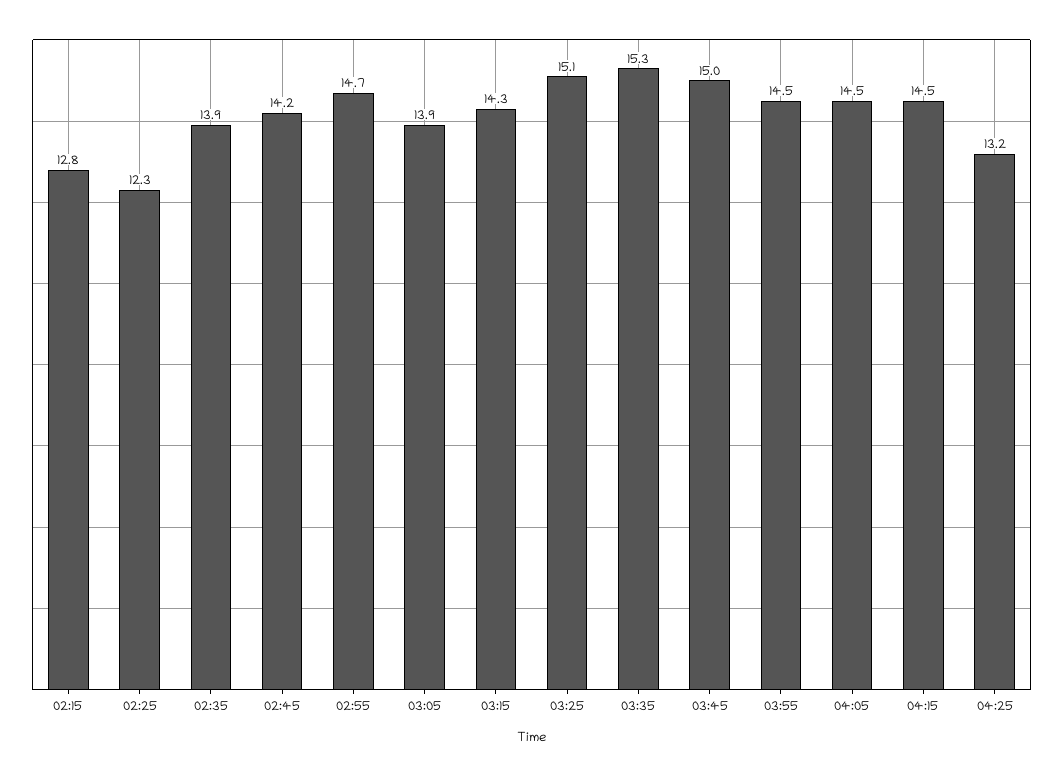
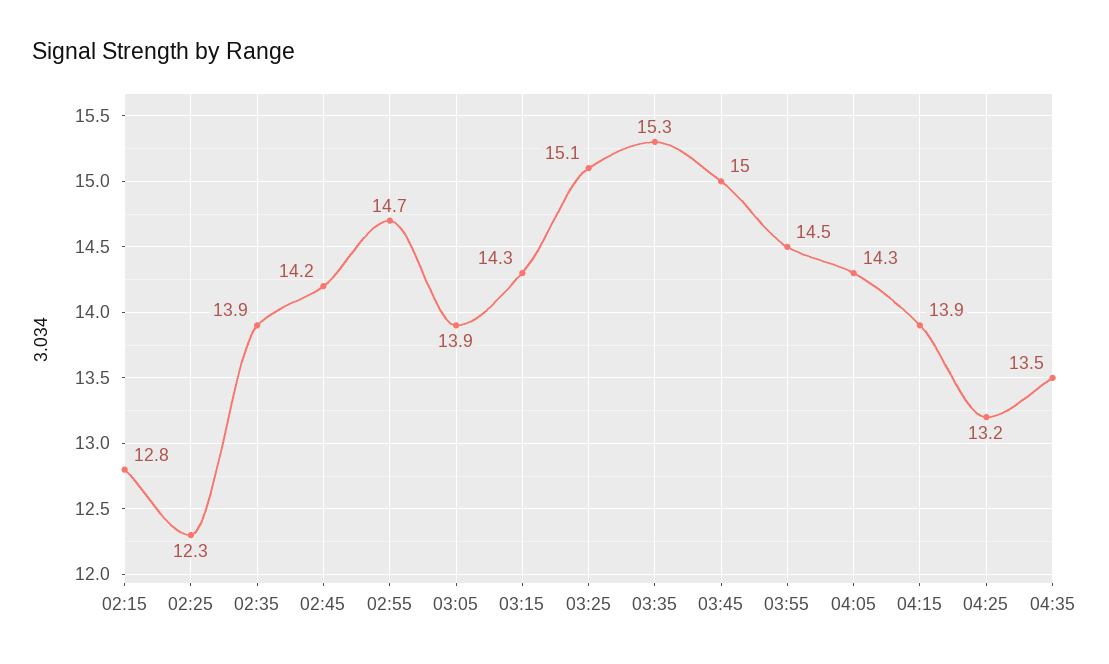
04:05: 14.5 -> 14.3
04:15: 14.5 -> 13.9
04:35: none -> 13.5

